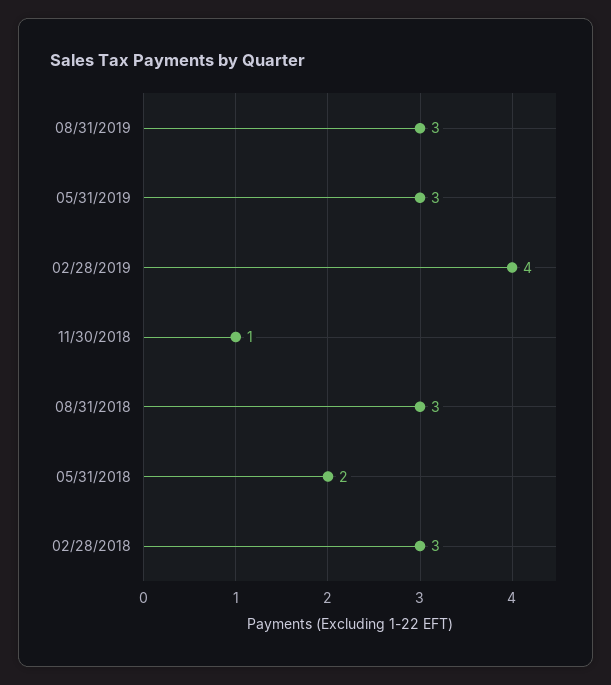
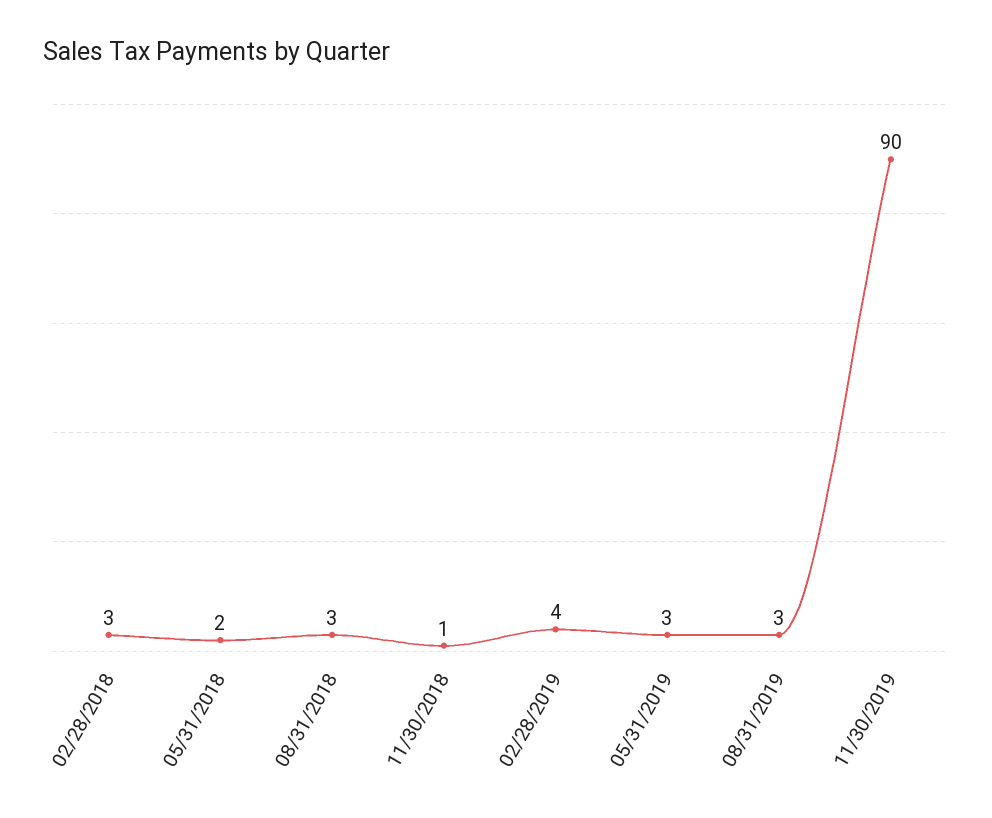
11/30/2019: none -> 90

